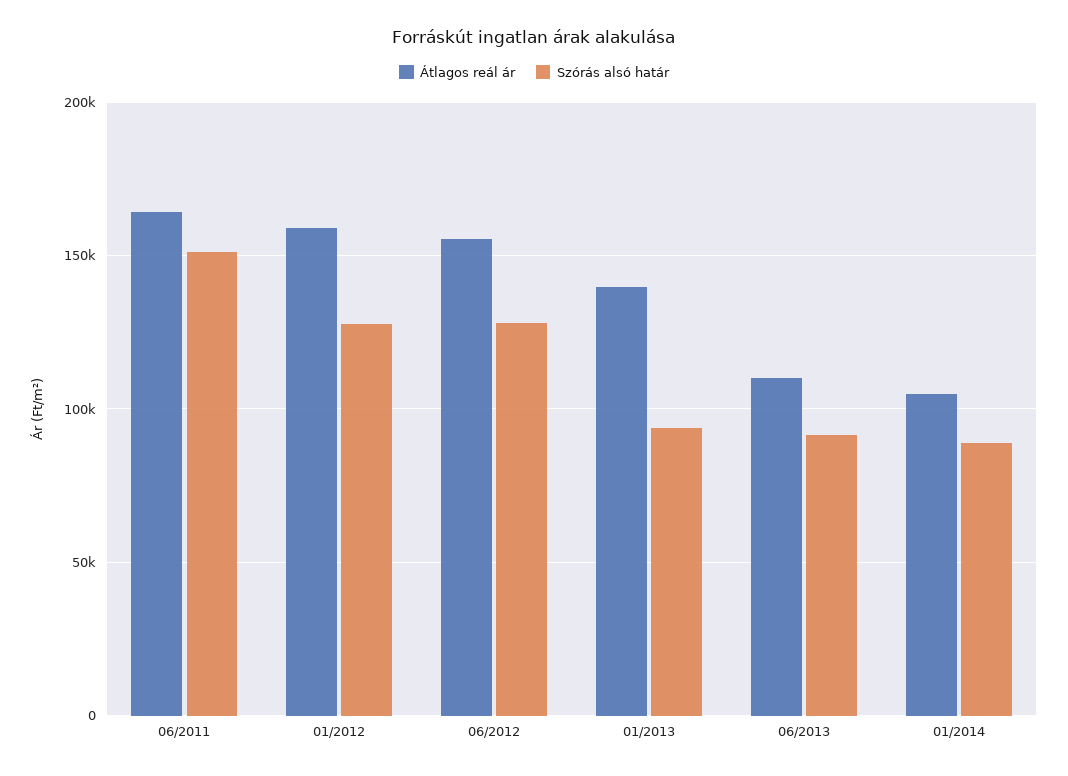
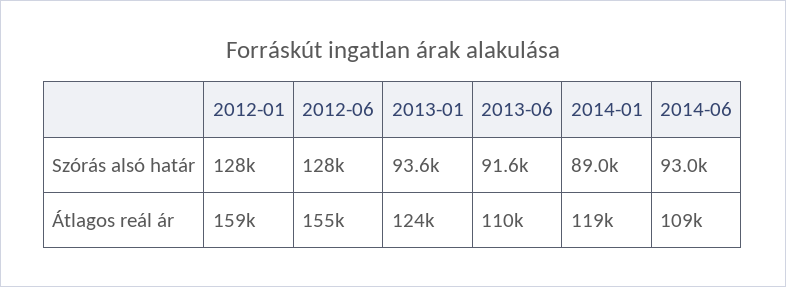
Átlagos reál ár, 06/2011: 165000 -> none
Szórás alsó határ, 06/2011: 150000 -> none
Átlagos reál ár, 01/2013: 140000 -> 124000
Átlagos reál ár, 01/2014: 105000 -> 119000
Szórás alsó határ, 2014-06: none -> 93000
Átlagos reál ár, 2014-06: none -> 109000

